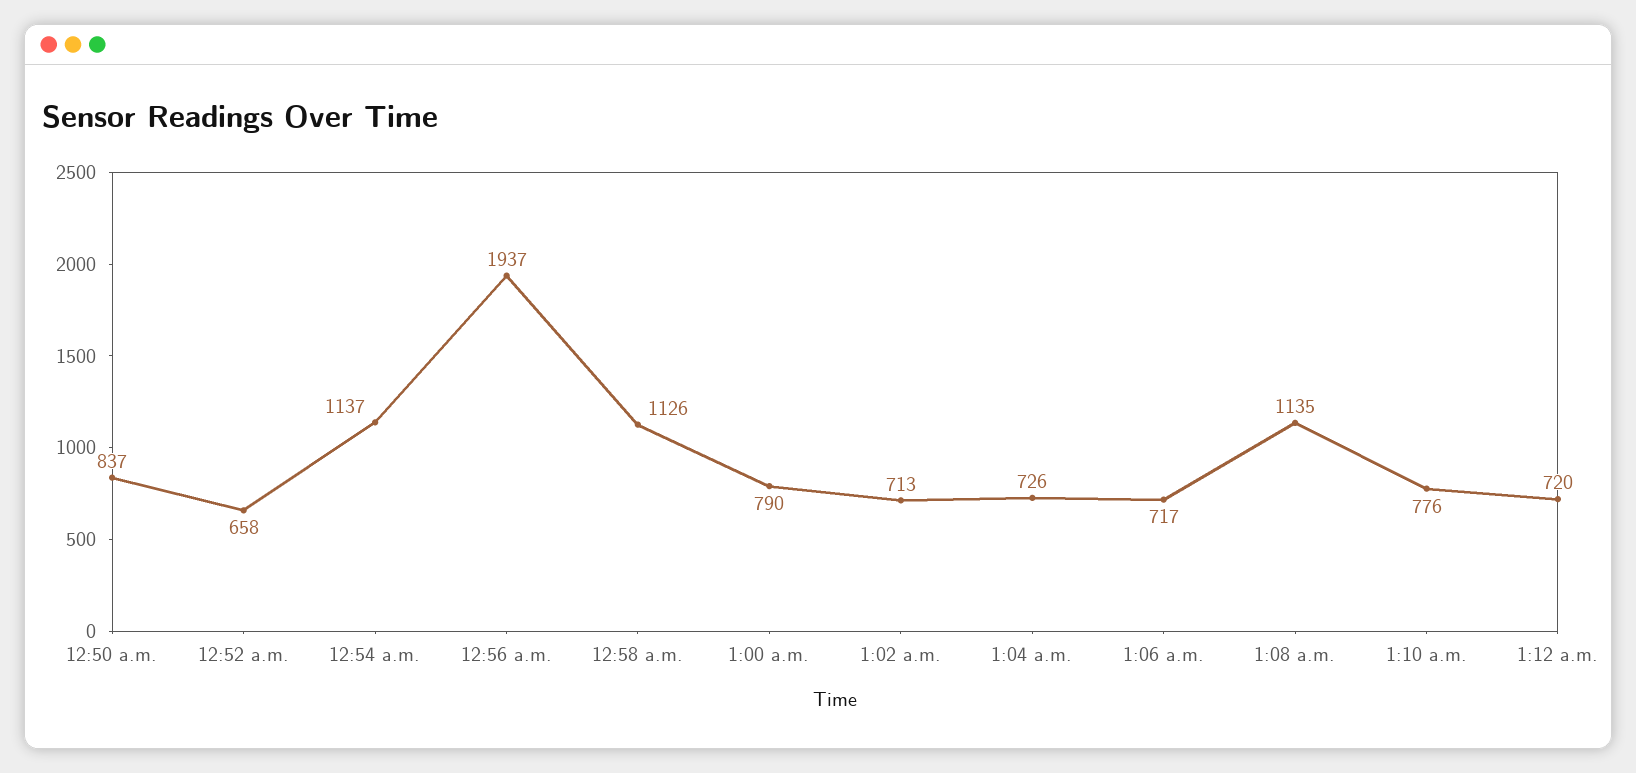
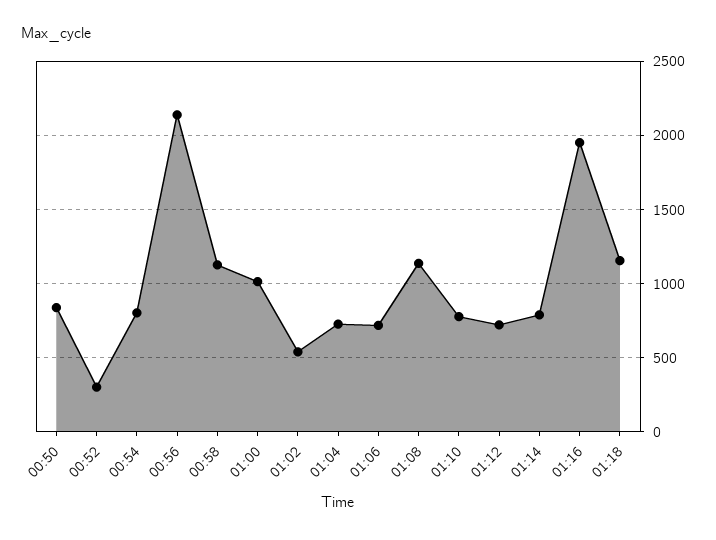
12:52 a.m.: 658 -> 300
12:54 a.m.: 1137 -> 800
12:56 a.m.: 1937 -> 2150
1:00 a.m.: 790 -> 1000
1:02 a.m.: 713 -> 550
01:14: none -> 800
01:16: none -> 1950
01:18: none -> 1150

